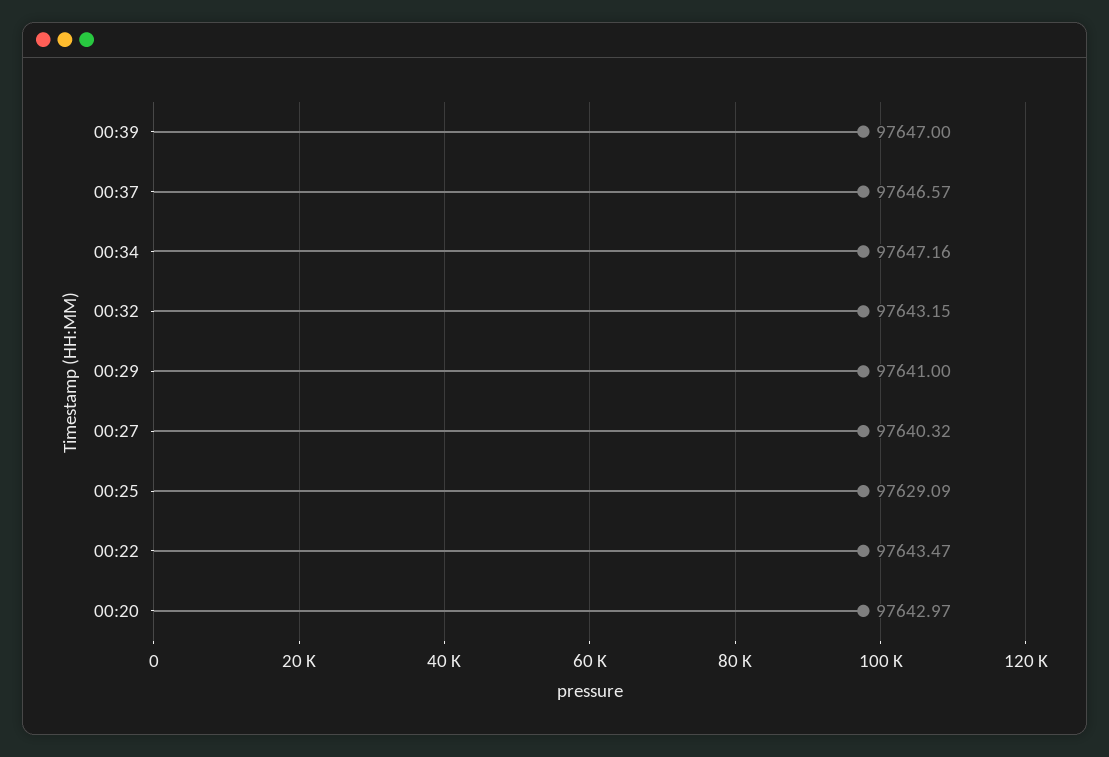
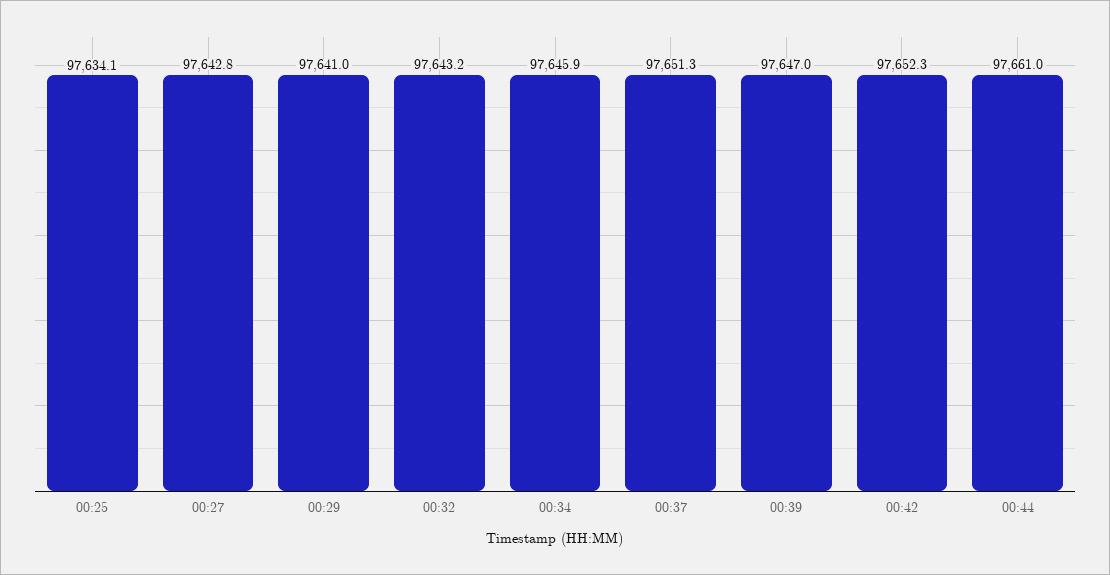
00:37: 97646.57 -> 97651.3
00:34: 97647.16 -> 97645.9
00:27: 97640.32 -> 97642.8
00:25: 97629.09 -> 97634.1
00:22: 97643.47 -> none
00:20: 97642.97 -> none
00:42: none -> 97652.3
00:44: none -> 97661

